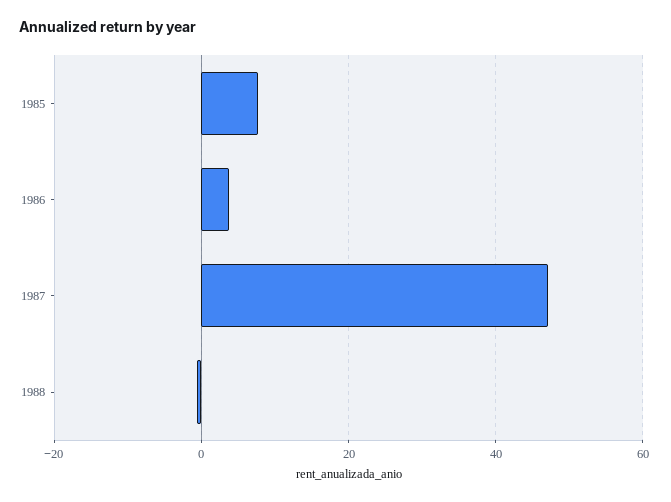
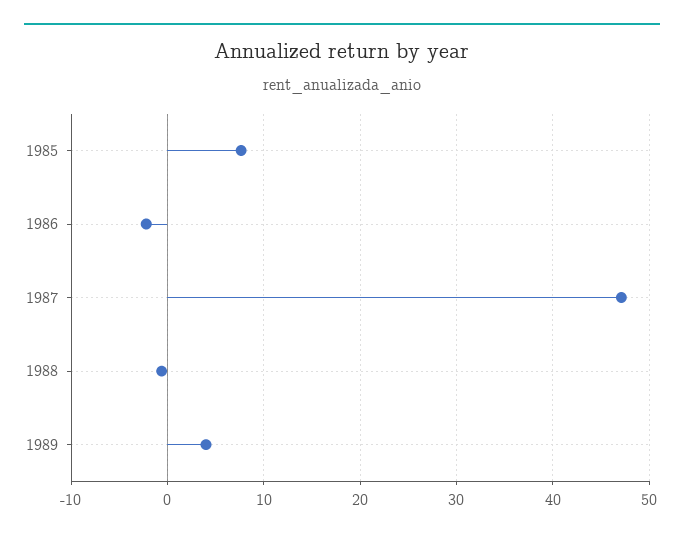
1986: 4 -> -2
1989: none -> 4

